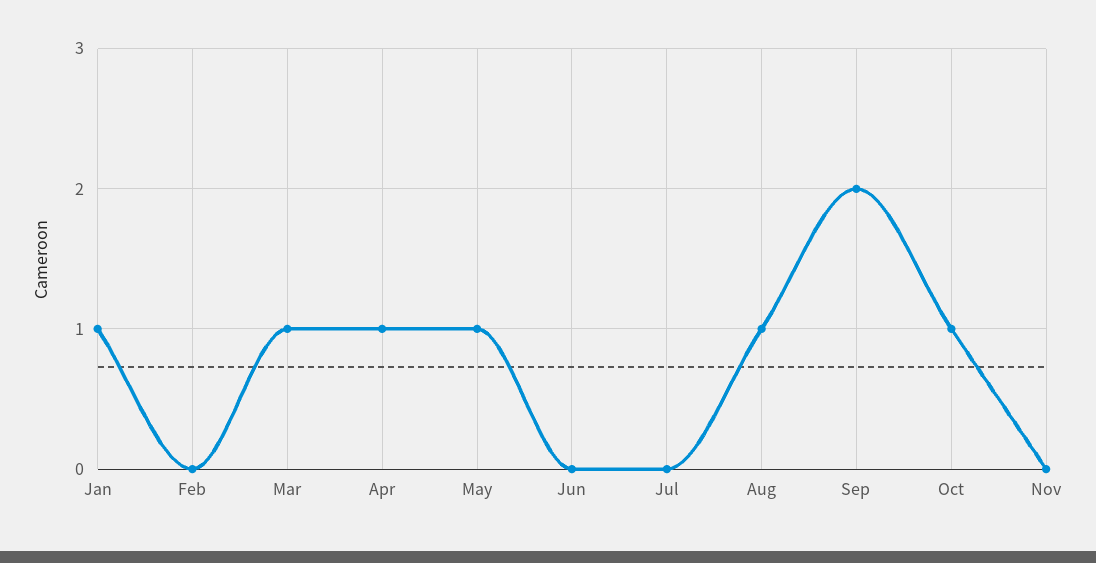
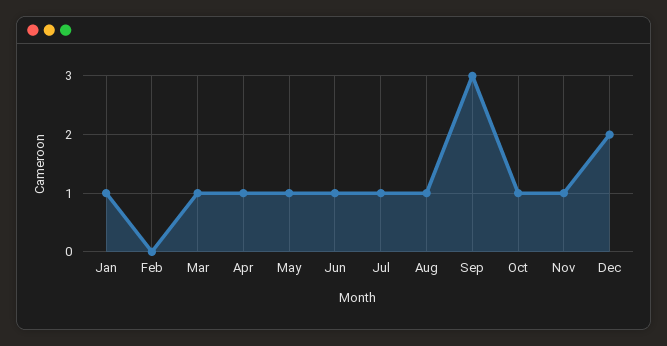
Jun: 0 -> 1
Jul: 0 -> 1
Sep: 2 -> 3
Nov: 0 -> 1
Dec: none -> 2

